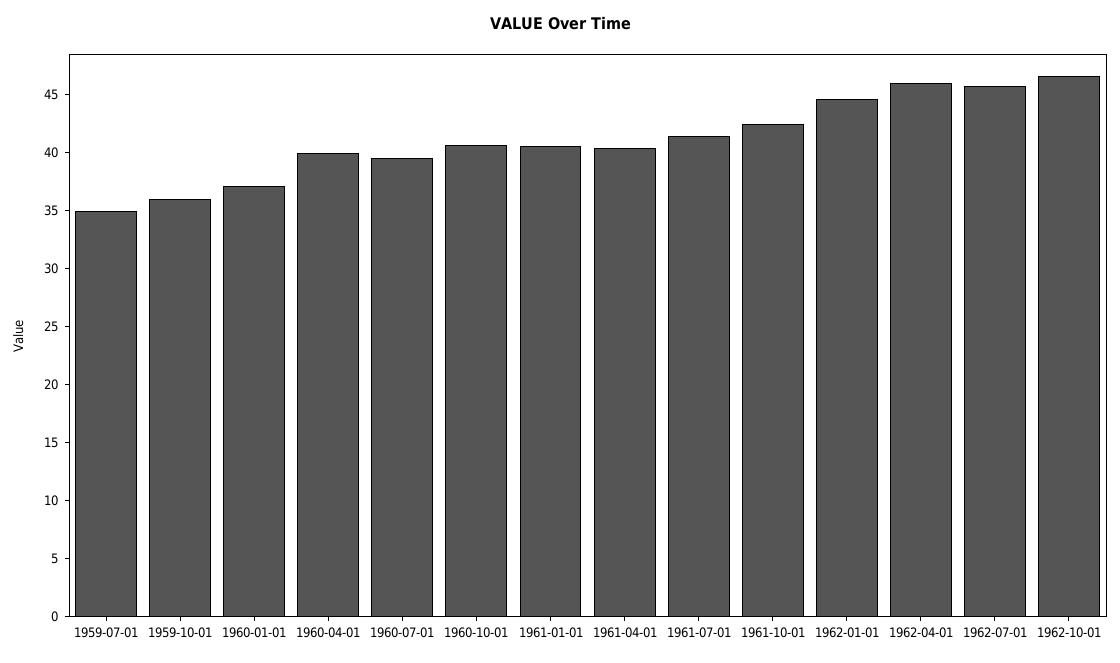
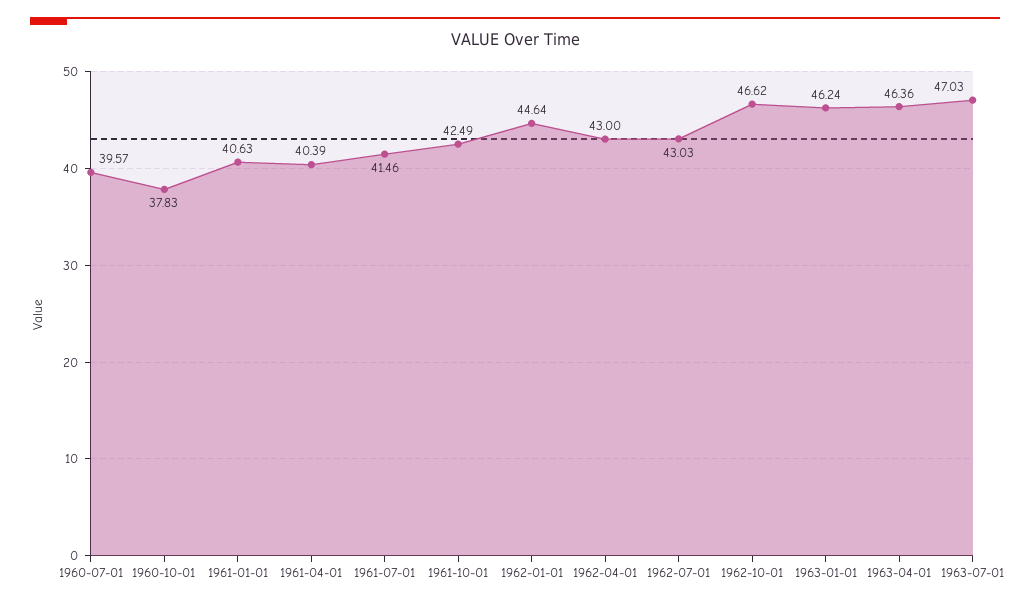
1959-07-01: 35 -> none
1959-10-01: 36 -> none
1960-01-01: 37 -> none
1960-04-01: 40 -> none
1960-10-01: 41 -> 37.83
1962-04-01: 46 -> 43
1962-07-01: 46 -> 43.03
1963-01-01: none -> 46.24
1963-04-01: none -> 46.36
1963-07-01: none -> 47.03

